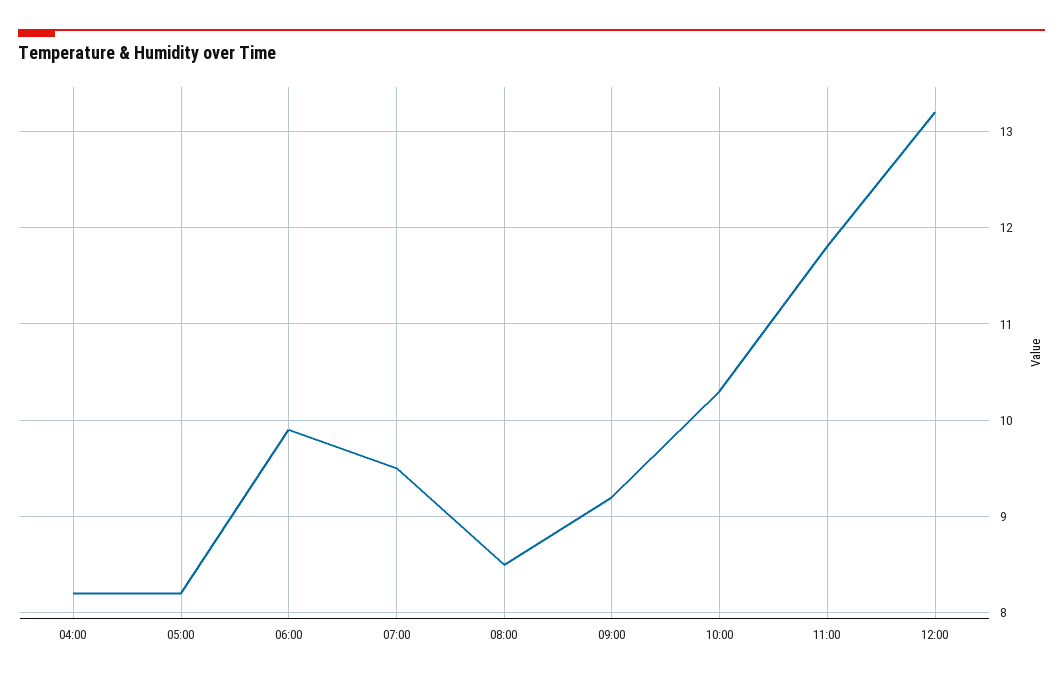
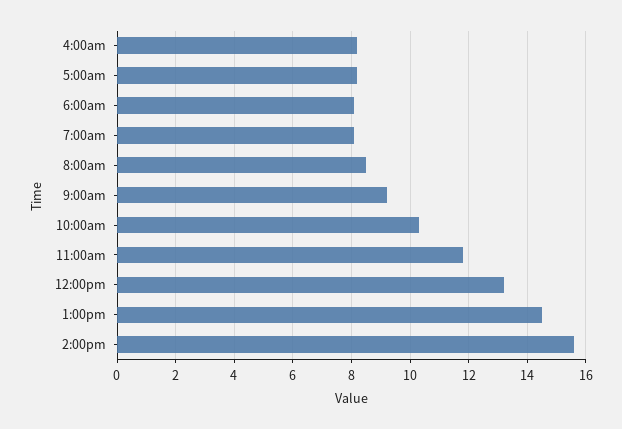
06:00: 9.9 -> 8
07:00: 9.5 -> 8
1:00pm: none -> 14.5
2:00pm: none -> 15.5

